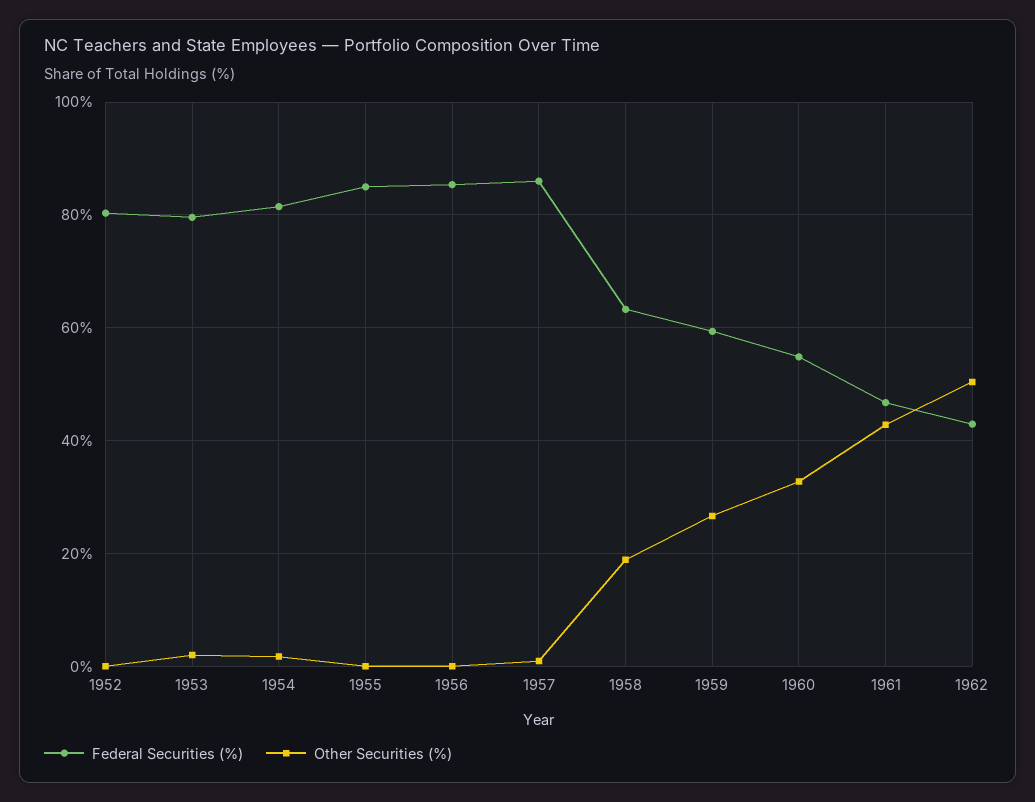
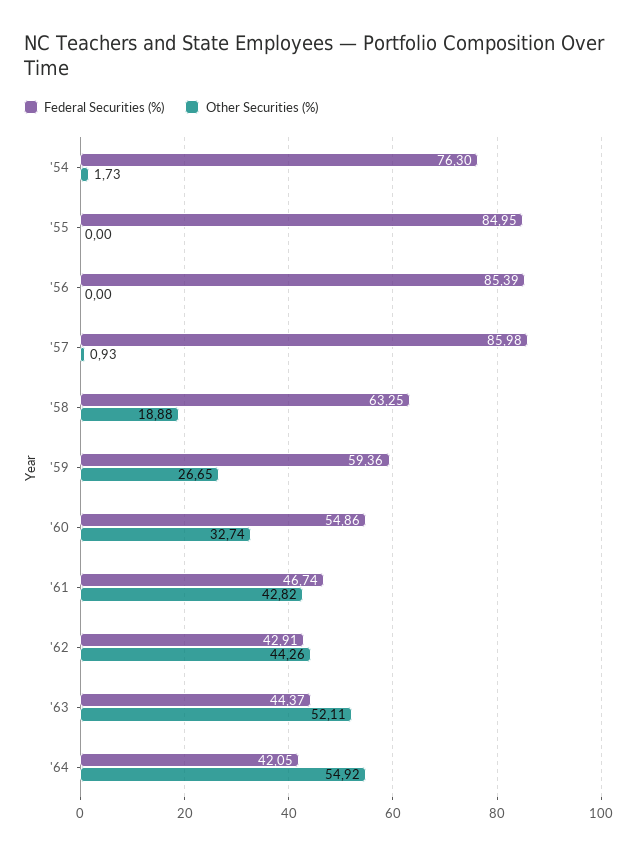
Federal Securities (%), 1952: 80 -> none
Other Securities (%), 1952: 0 -> none
Federal Securities (%), 1953: 80 -> none
Other Securities (%), 1953: 2 -> none
Federal Securities (%), 1954: 82 -> 76.3
Other Securities (%), 1962: 50 -> 44.26
Federal Securities (%), '63: none -> 44.37
Other Securities (%), '63: none -> 52.11
Federal Securities (%), '64: none -> 42.05
Other Securities (%), '64: none -> 54.92

